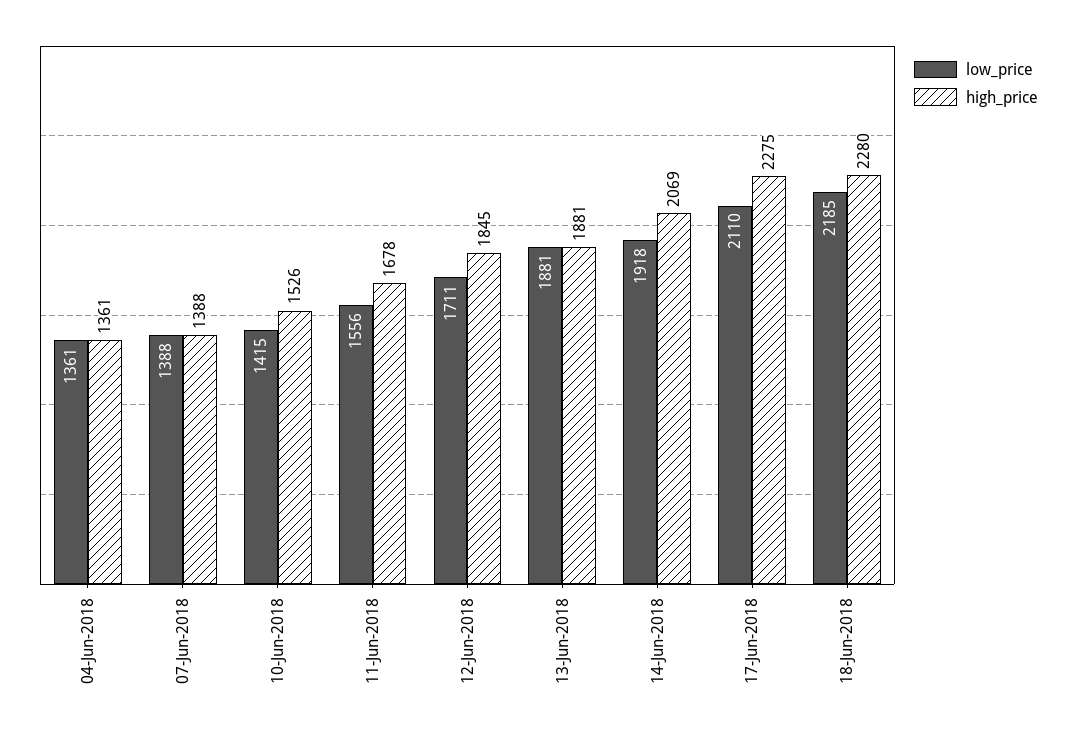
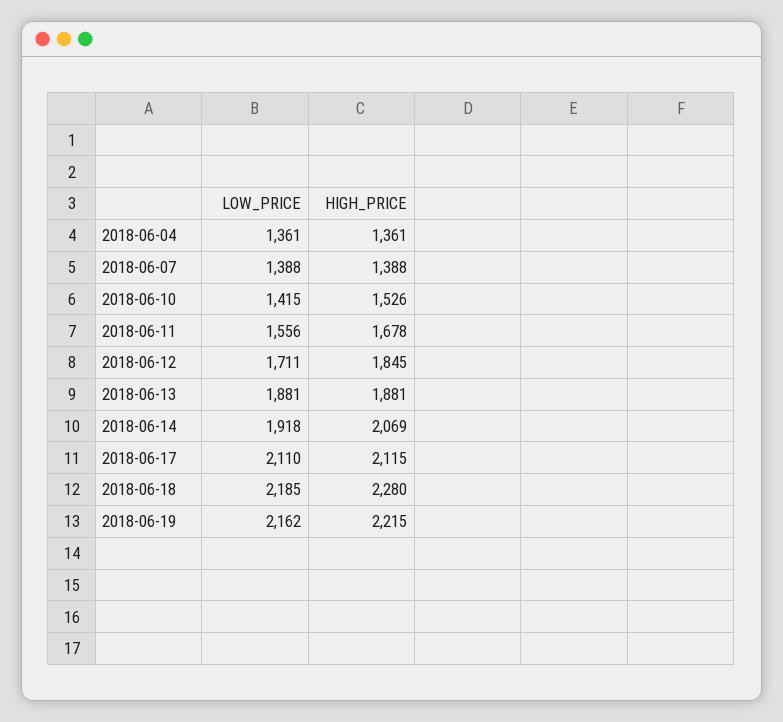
high_price, 17-Jun-2018: 2275 -> 2115
low_price, 2018-06-19: none -> 2162
high_price, 2018-06-19: none -> 2215

